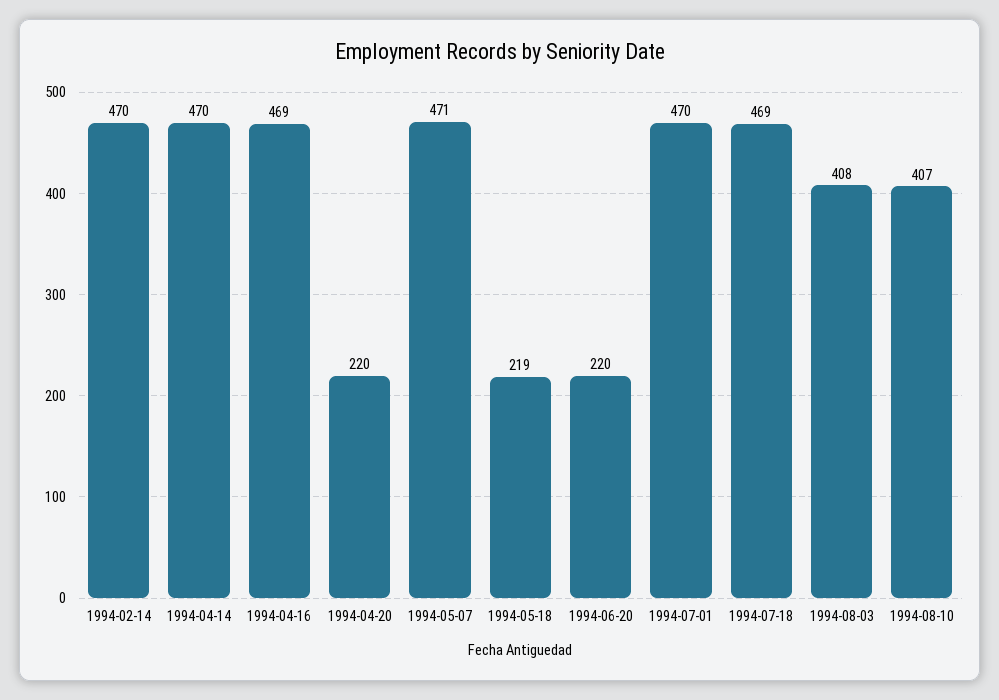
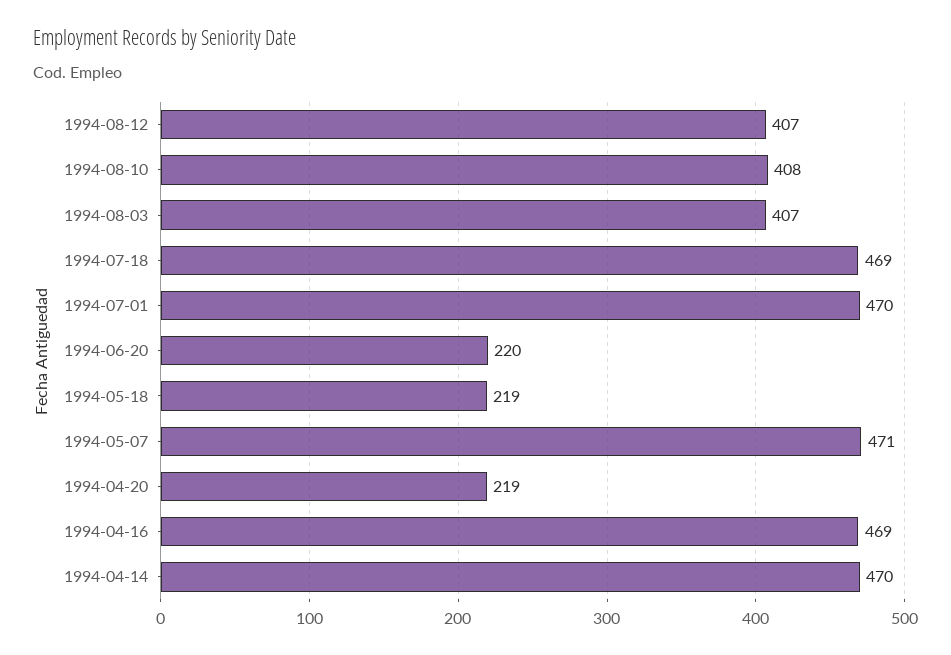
1994-02-14: 470 -> none
1994-04-20: 220 -> 219
1994-08-03: 408 -> 407
1994-08-10: 407 -> 408
1994-08-12: none -> 407

